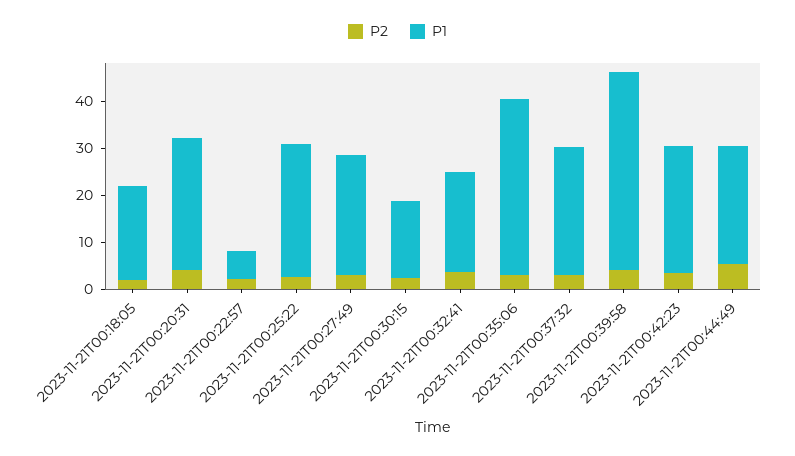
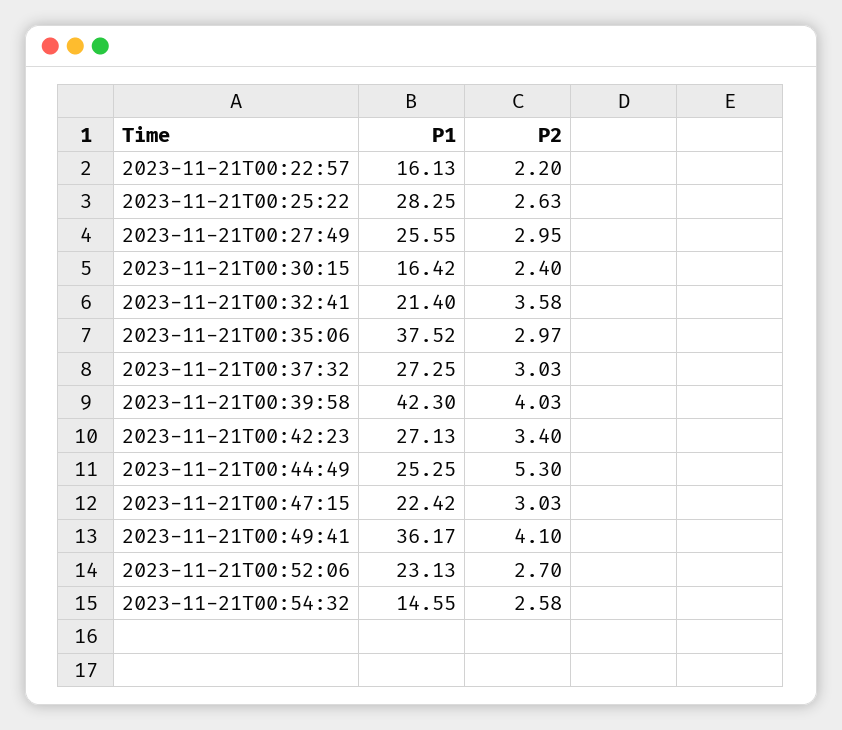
P2, 2023-11-21T00:18:05: 2 -> none
P1, 2023-11-21T00:18:05: 20 -> none
P2, 2023-11-21T00:20:31: 4 -> none
P1, 2023-11-21T00:20:31: 28 -> none
P1, 2023-11-21T00:22:57: 6 -> 16.13
P1, 2023-11-21T00:47:15: none -> 22.42
P2, 2023-11-21T00:47:15: none -> 3.03
P1, 2023-11-21T00:49:41: none -> 36.17
P2, 2023-11-21T00:49:41: none -> 4.1
P1, 2023-11-21T00:52:06: none -> 23.13
P2, 2023-11-21T00:52:06: none -> 2.7
P1, 2023-11-21T00:54:32: none -> 14.55
P2, 2023-11-21T00:54:32: none -> 2.58

